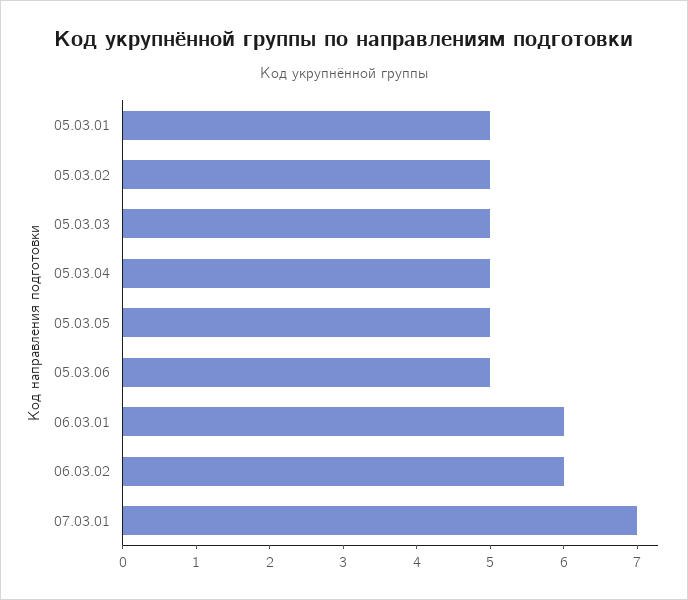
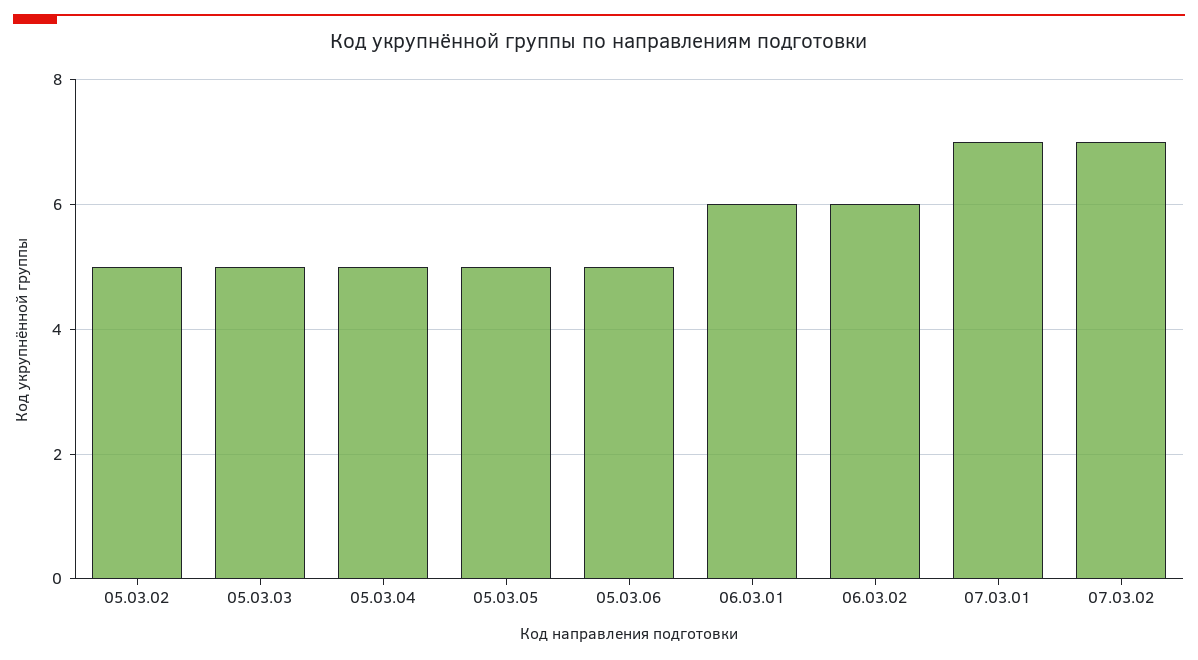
05.03.01: 5 -> none
07.03.02: none -> 7

